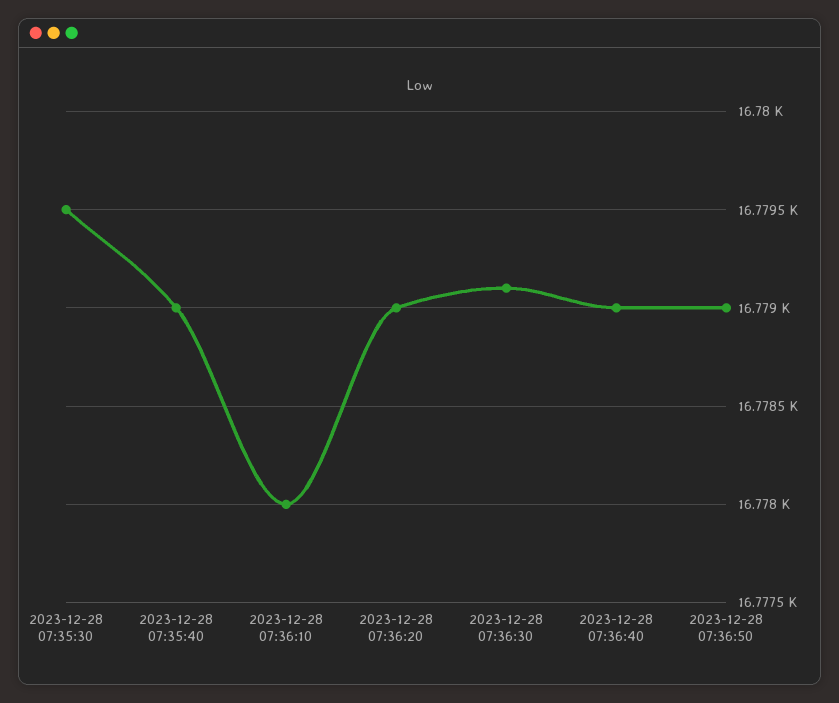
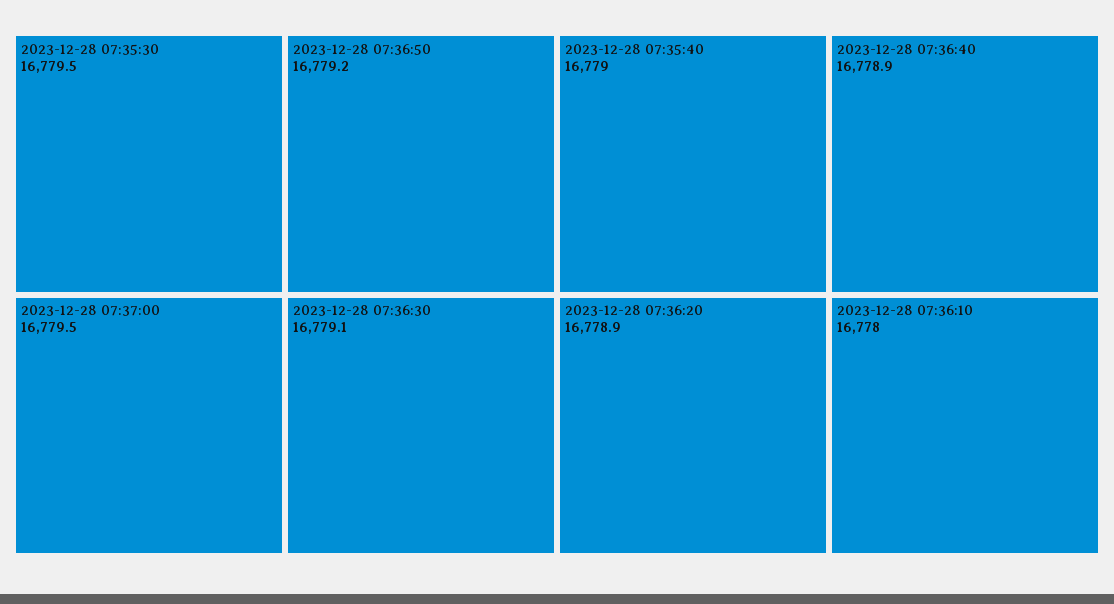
2023-12-28 07:36:20: 16779 -> 16778.9
2023-12-28 07:36:40: 16779 -> 16778.9
2023-12-28 07:36:50: 16779 -> 16779.2
2023-12-28 07:37:00: none -> 16779.5

